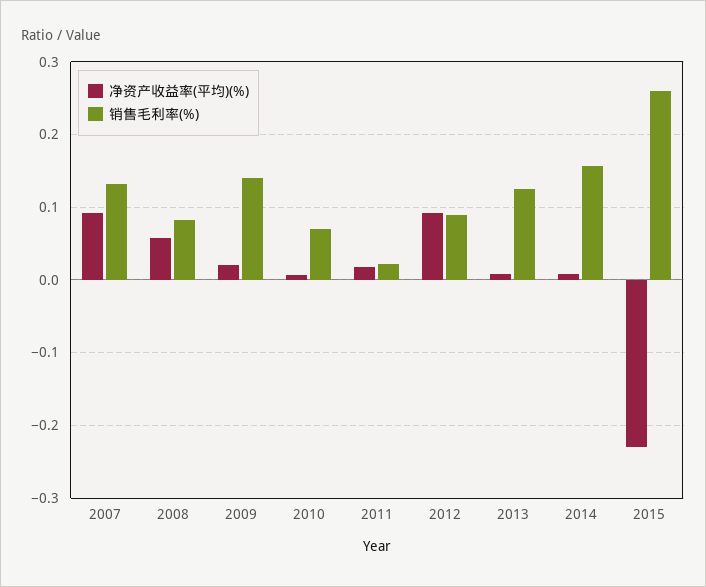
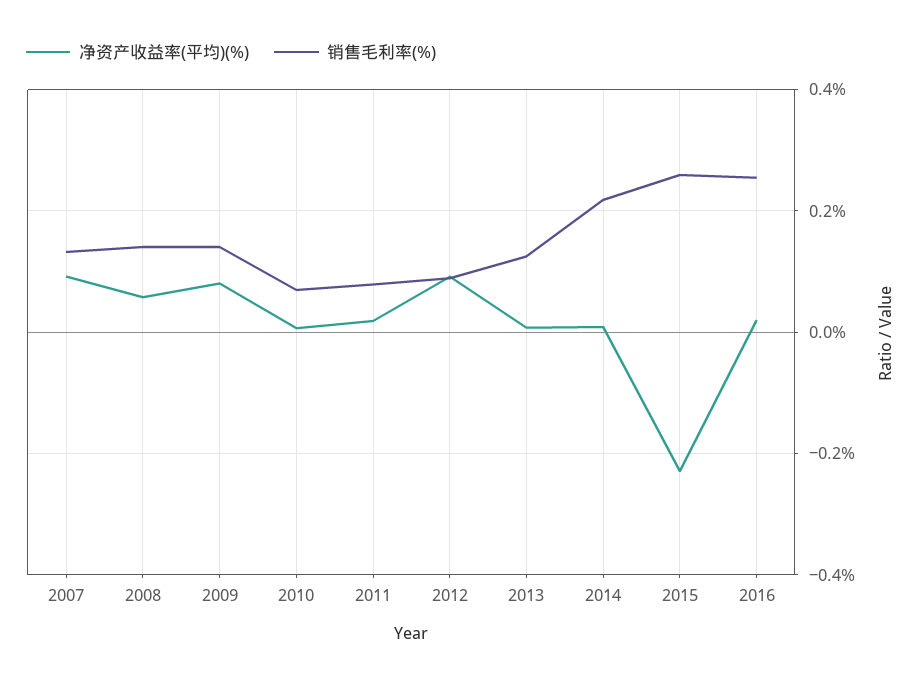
销售毛利率(%), 2008: 0.08 -> 0.14
净资产收益率(平均)(%), 2009: 0.02 -> 0.08
销售毛利率(%), 2011: 0.02 -> 0.08
销售毛利率(%), 2014: 0.16 -> 0.22
净资产收益率(平均)(%), 2016: none -> 0.02
销售毛利率(%), 2016: none -> 0.26

